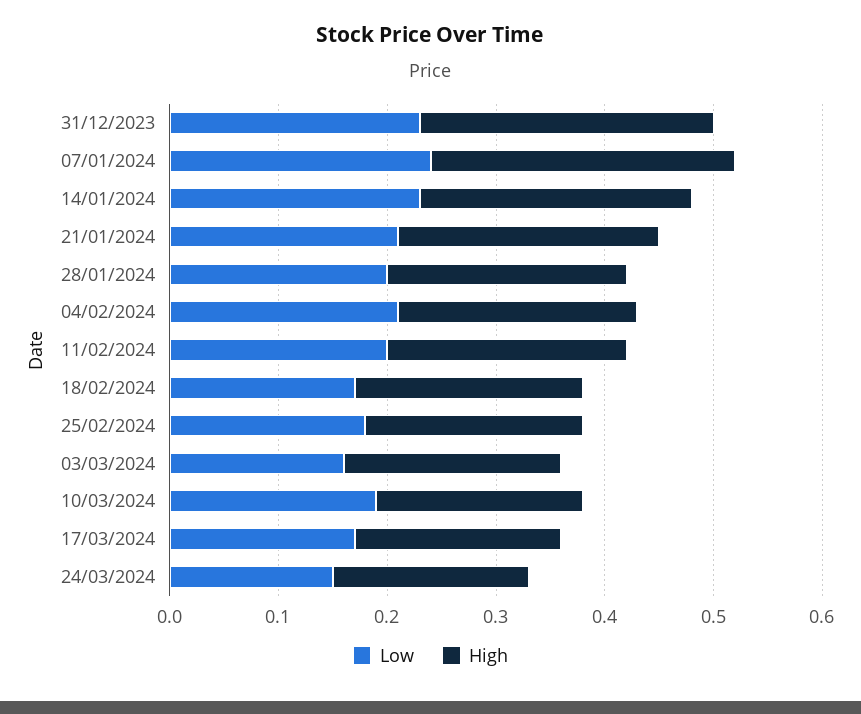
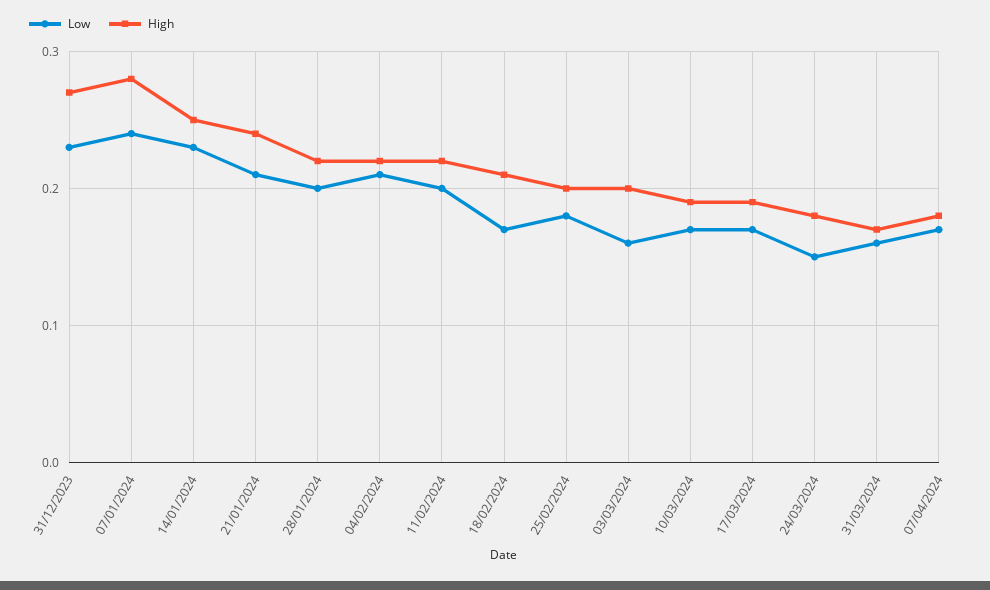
Low, 10/03/2024: 0.19 -> 0.17
Low, 31/03/2024: none -> 0.16
High, 31/03/2024: none -> 0.17
Low, 07/04/2024: none -> 0.17
High, 07/04/2024: none -> 0.18

